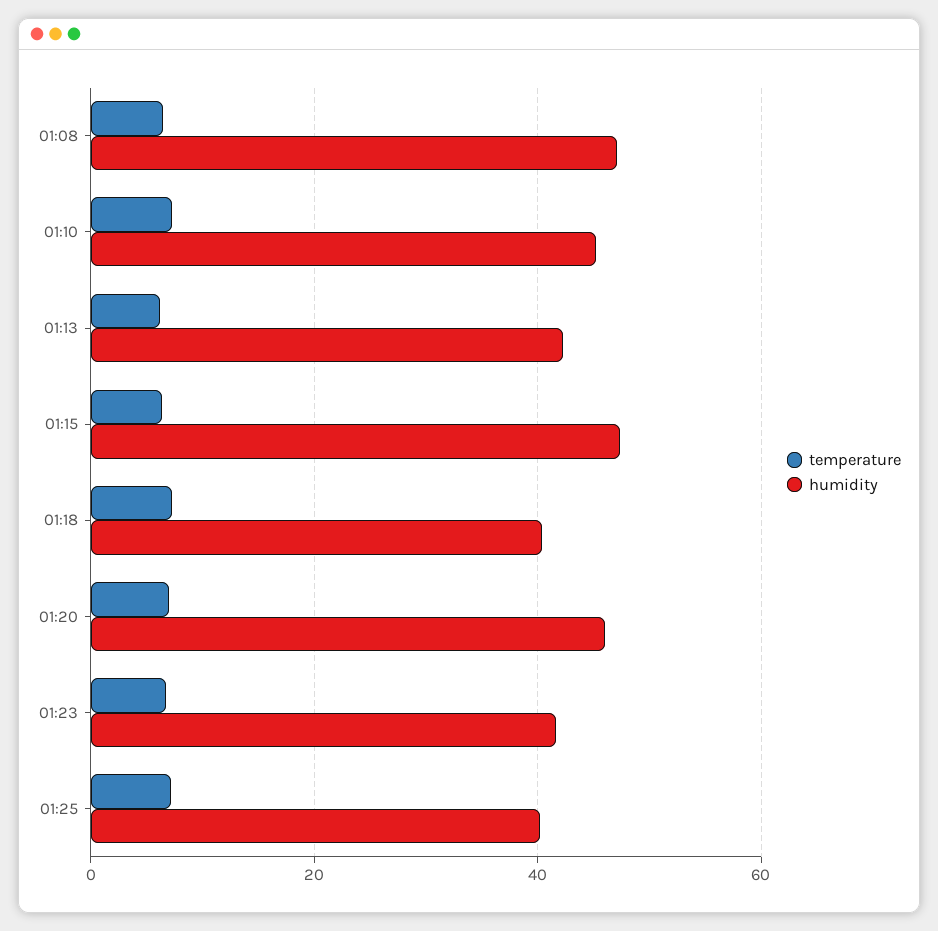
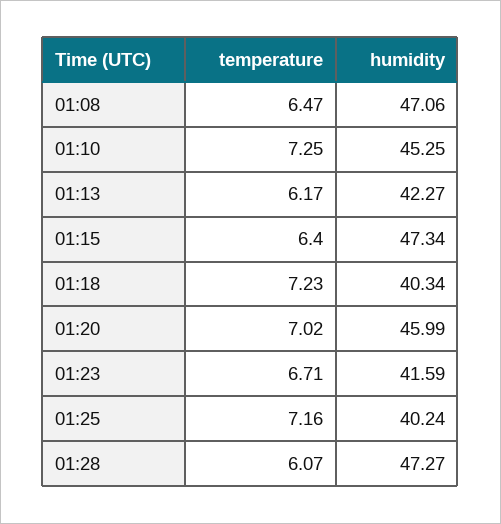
temperature, 01:28: none -> 6.07
humidity, 01:28: none -> 47.27

